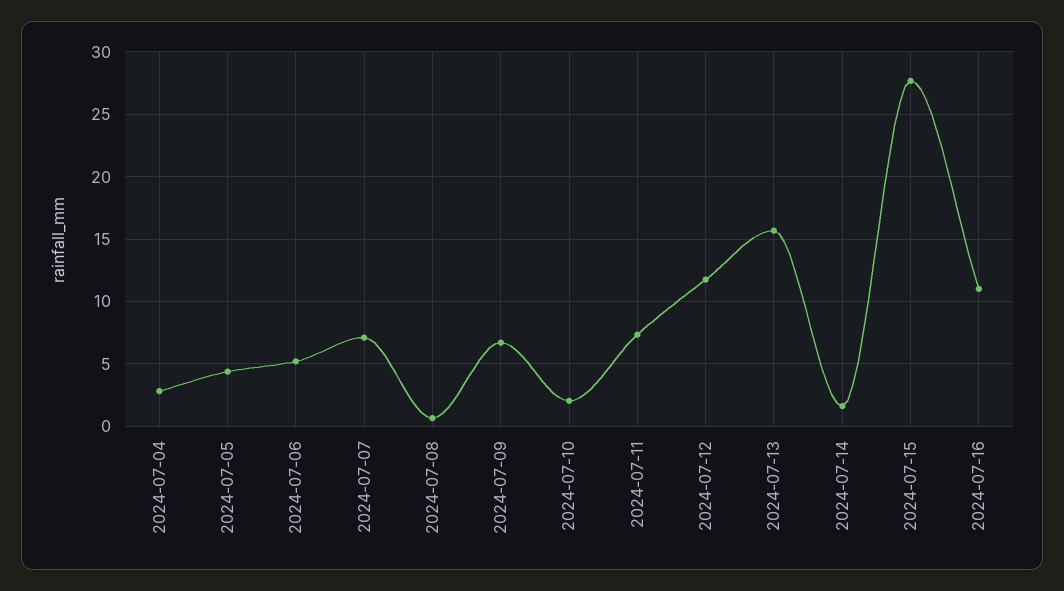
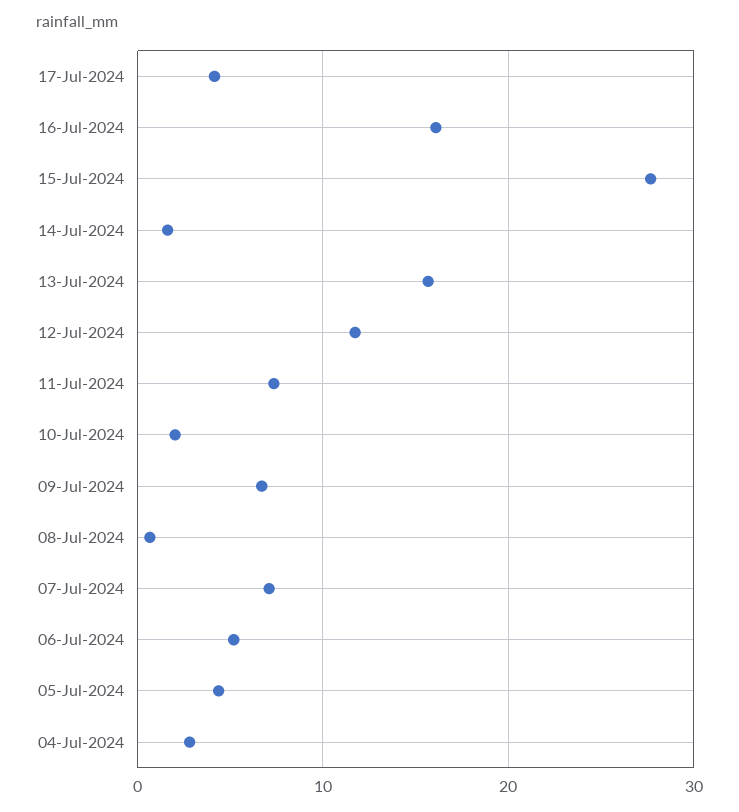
2024-07-16: 11 -> 16
17-Jul-2024: none -> 4

